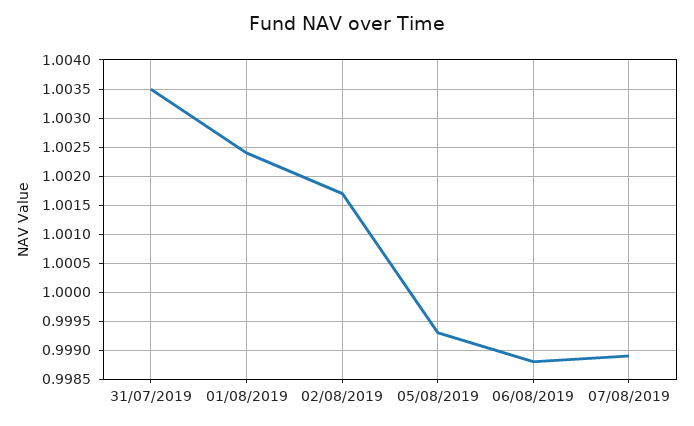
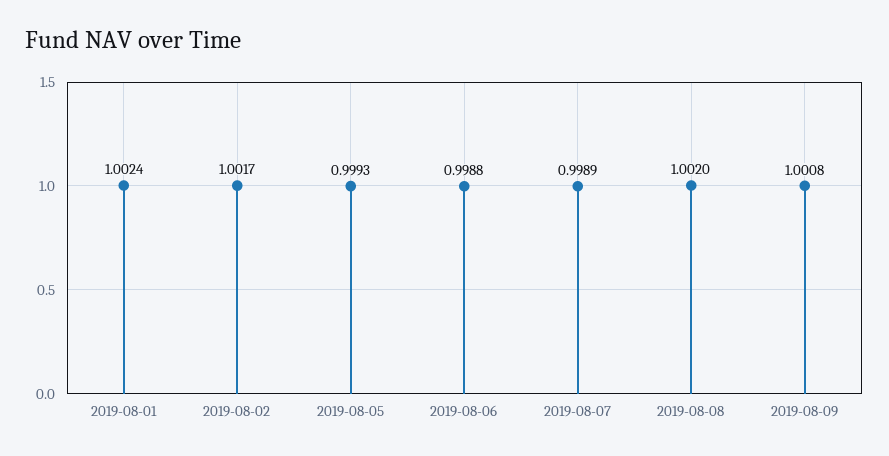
31/07/2019: 1.0035 -> none
2019-08-08: none -> 1.002
2019-08-09: none -> 1.0008

